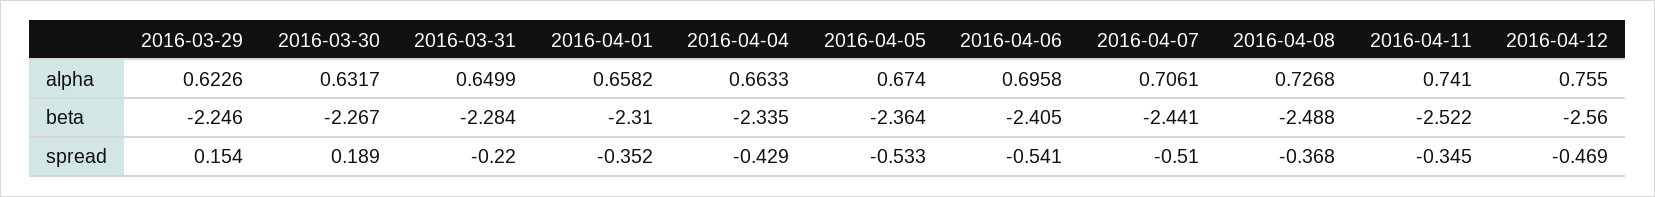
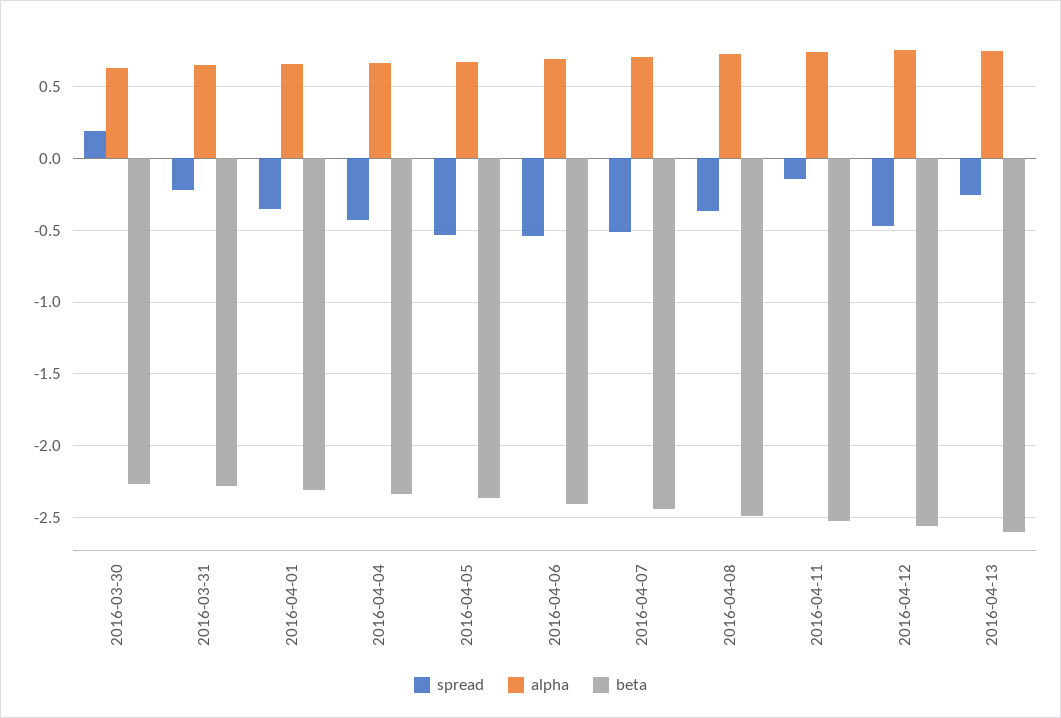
alpha, 2016-03-29: 0.6226 -> none
beta, 2016-03-29: -2.246 -> none
spread, 2016-03-29: 0.154 -> none
spread, 2016-04-11: -0.345 -> -0.15
spread, 2016-04-13: none -> -0.25
alpha, 2016-04-13: none -> 0.75
beta, 2016-04-13: none -> -2.6

